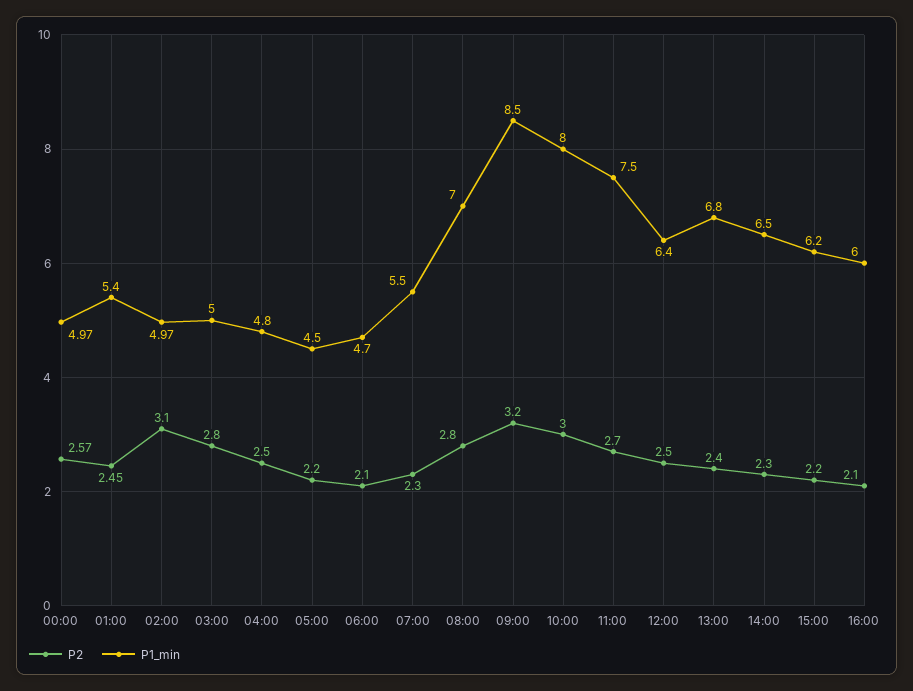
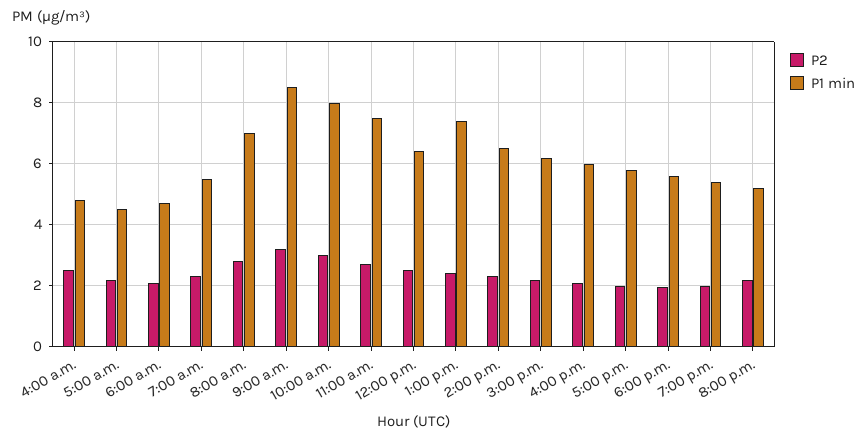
P2, 00:00: 2.57 -> none
P1_min, 00:00: 4.97 -> none
P2, 01:00: 2.45 -> none
P1_min, 01:00: 5.4 -> none
P2, 02:00: 3.1 -> none
P1_min, 02:00: 4.97 -> none
P2, 03:00: 2.8 -> none
P1_min, 03:00: 5 -> none
P1_min, 13:00: 6.8 -> 7.4
P2, 5:00 p.m.: none -> 2
P1_min, 5:00 p.m.: none -> 5.8
P2, 6:00 p.m.: none -> 2
P1_min, 6:00 p.m.: none -> 5.6
P2, 7:00 p.m.: none -> 2
P1_min, 7:00 p.m.: none -> 5.4
P2, 8:00 p.m.: none -> 2.2
P1_min, 8:00 p.m.: none -> 5.2

